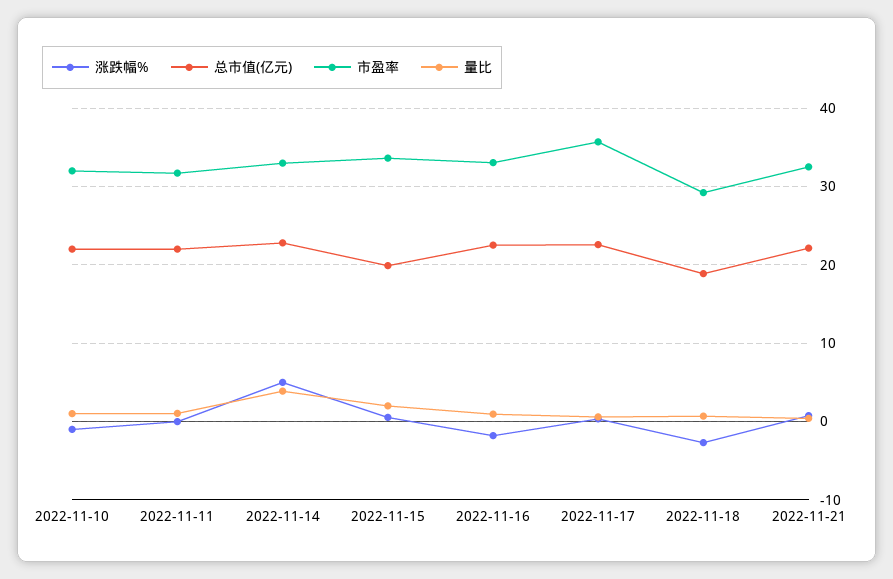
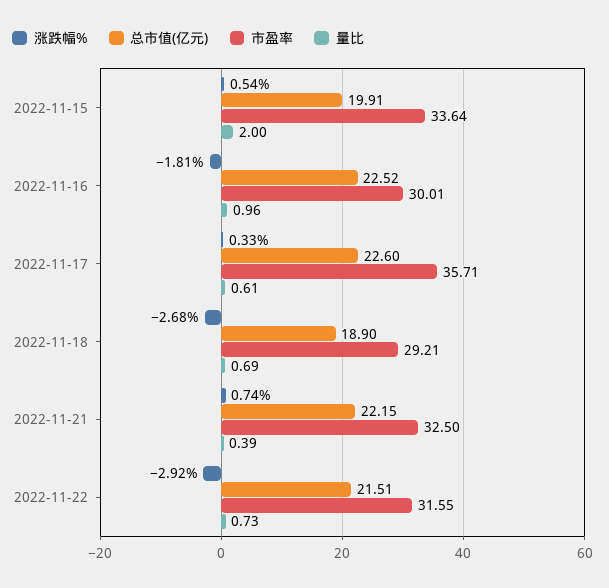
涨跌幅%, 2022-11-10: -1 -> none
总市值(亿元), 2022-11-10: 22 -> none
市盈率, 2022-11-10: 32 -> none
量比, 2022-11-10: 1 -> none
涨跌幅%, 2022-11-11: 0 -> none
总市值(亿元), 2022-11-11: 22 -> none
市盈率, 2022-11-11: 32 -> none
量比, 2022-11-11: 1 -> none
涨跌幅%, 2022-11-14: 5 -> none
总市值(亿元), 2022-11-14: 23 -> none
市盈率, 2022-11-14: 33 -> none
量比, 2022-11-14: 4 -> none
市盈率, 2022-11-16: 33 -> 30.01
涨跌幅%, 2022-11-22: none -> -2.92
总市值(亿元), 2022-11-22: none -> 21.51
市盈率, 2022-11-22: none -> 31.55
量比, 2022-11-22: none -> 0.73

